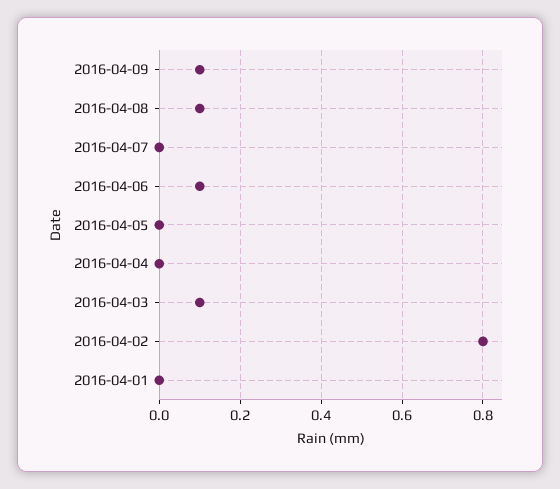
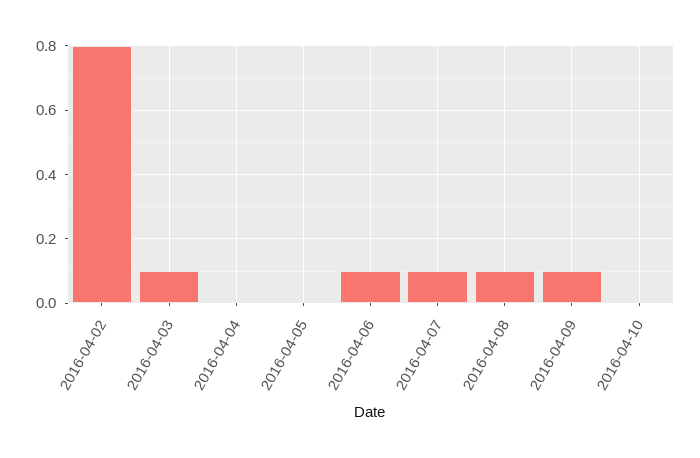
2016-04-07: 0 -> 0.1
2016-04-01: 0 -> none
2016-04-10: none -> 0

